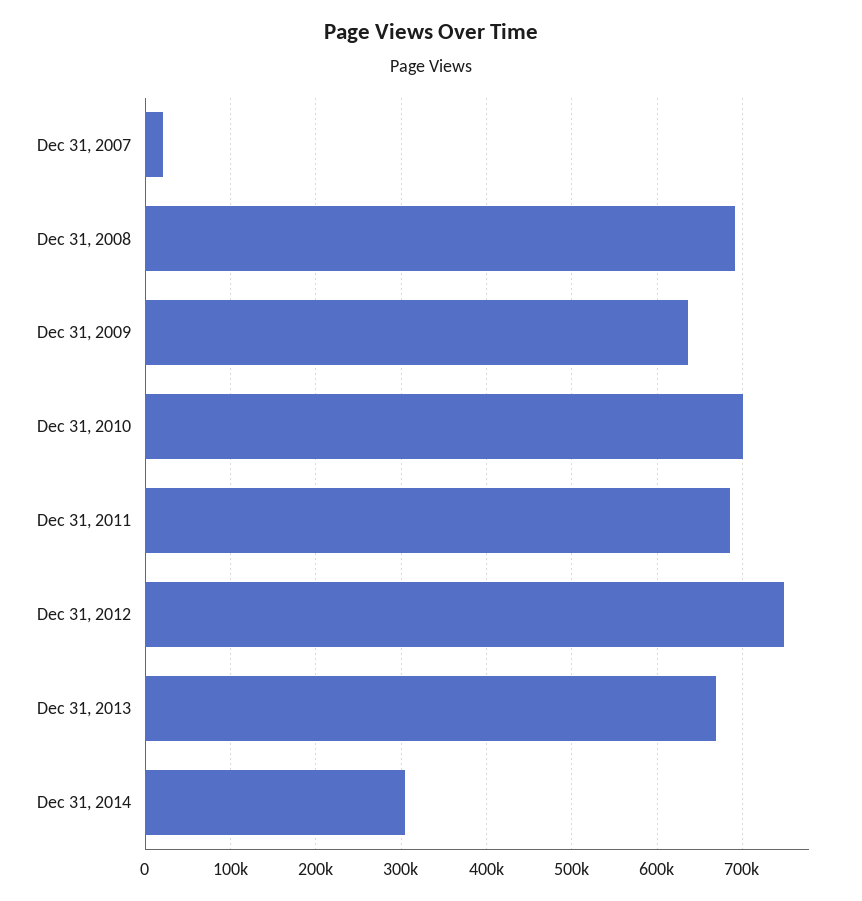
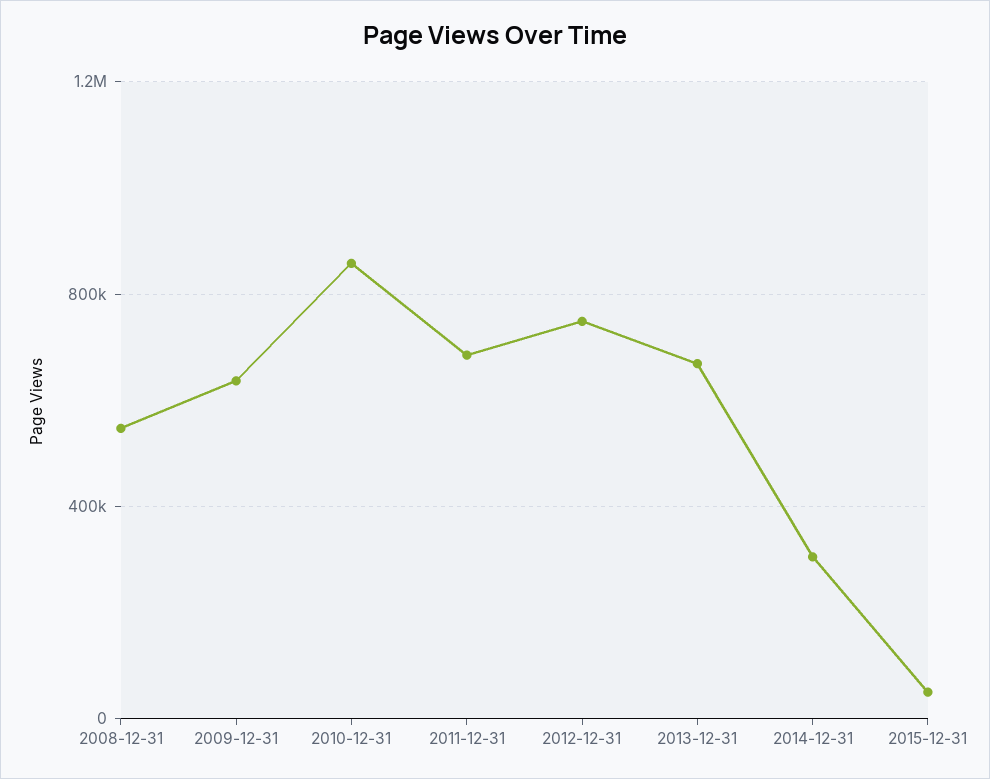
Dec 31, 2007: 20000 -> none
Dec 31, 2008: 690000 -> 550000
Dec 31, 2010: 700000 -> 850000
2015-12-31: none -> 50000

